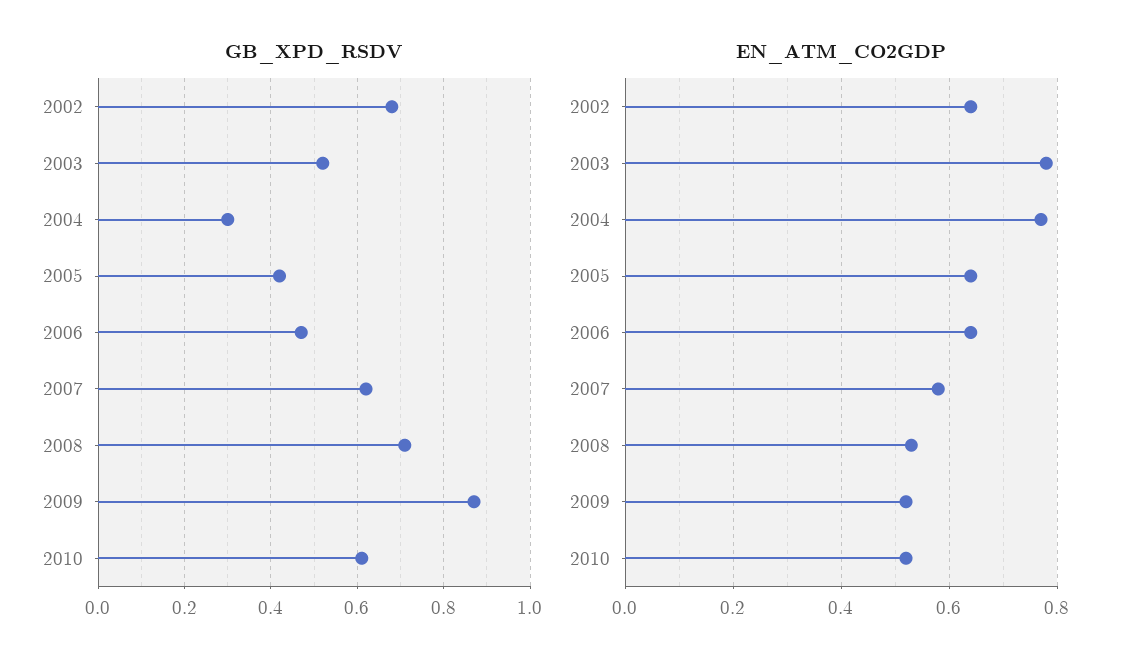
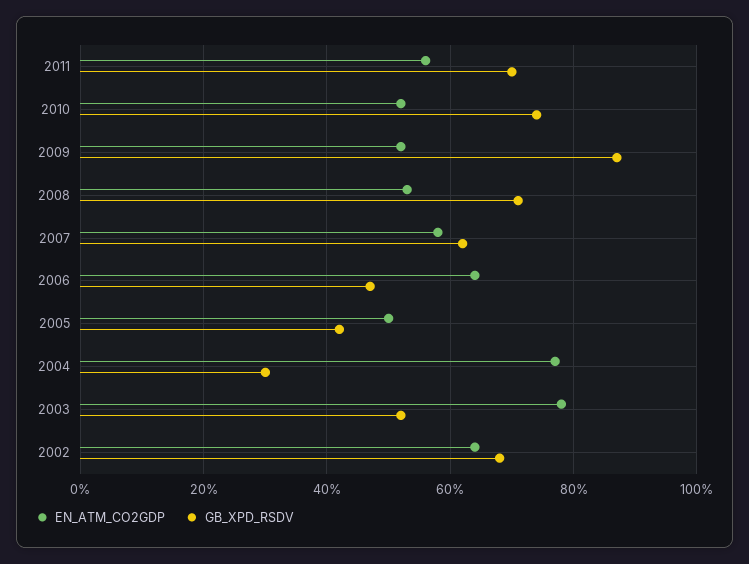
GB_XPD_RSDV, 2010: 0.6 -> 0.75
EN_ATM_CO2GDP, 2005: 0.65 -> 0.5
EN_ATM_CO2GDP, 2011: none -> 0.55
GB_XPD_RSDV, 2011: none -> 0.7

